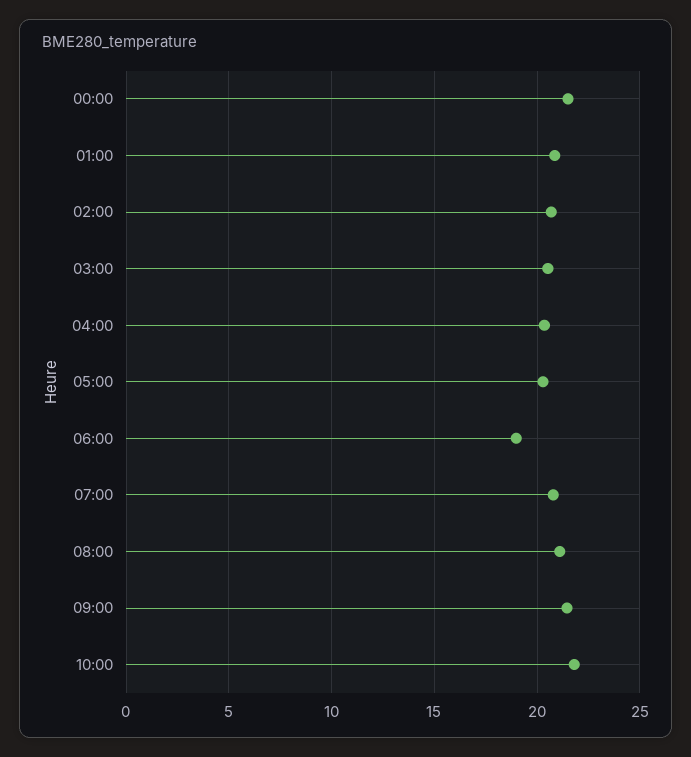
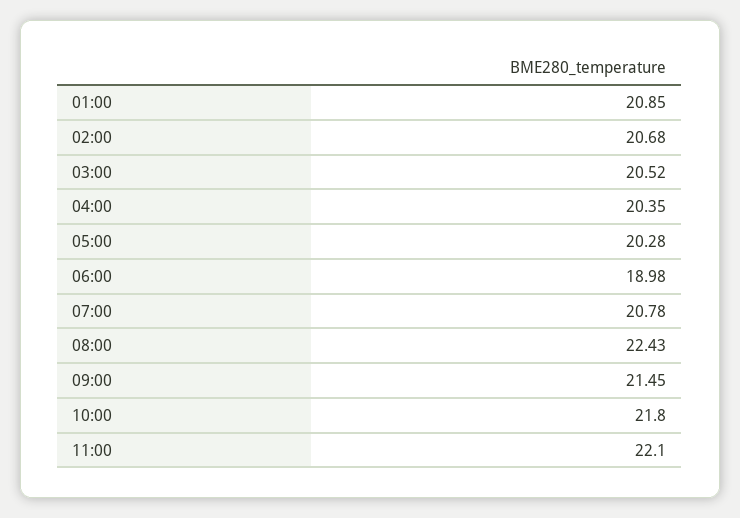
00:00: 21.5 -> none
08:00: 21 -> 22.43
11:00: none -> 22.1

